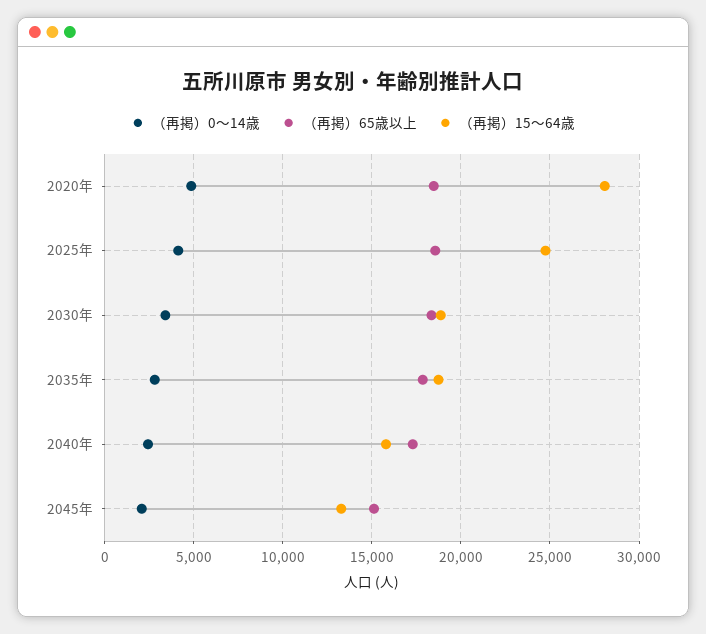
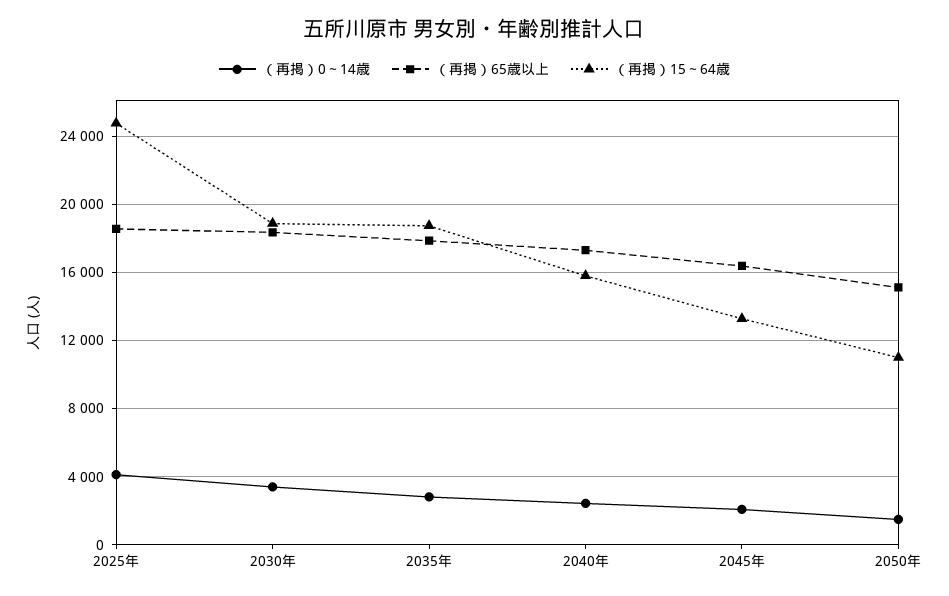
（再掲）0～14歳, 2020年: 5000 -> none
（再掲）65歳以上, 2020年: 18500 -> none
（再掲）15～64歳, 2020年: 28000 -> none
（再掲）65歳以上, 2045年: 15000 -> 16500
（再掲）0～14歳, 2050年: none -> 1500
（再掲）65歳以上, 2050年: none -> 15000
（再掲）15～64歳, 2050年: none -> 11000

